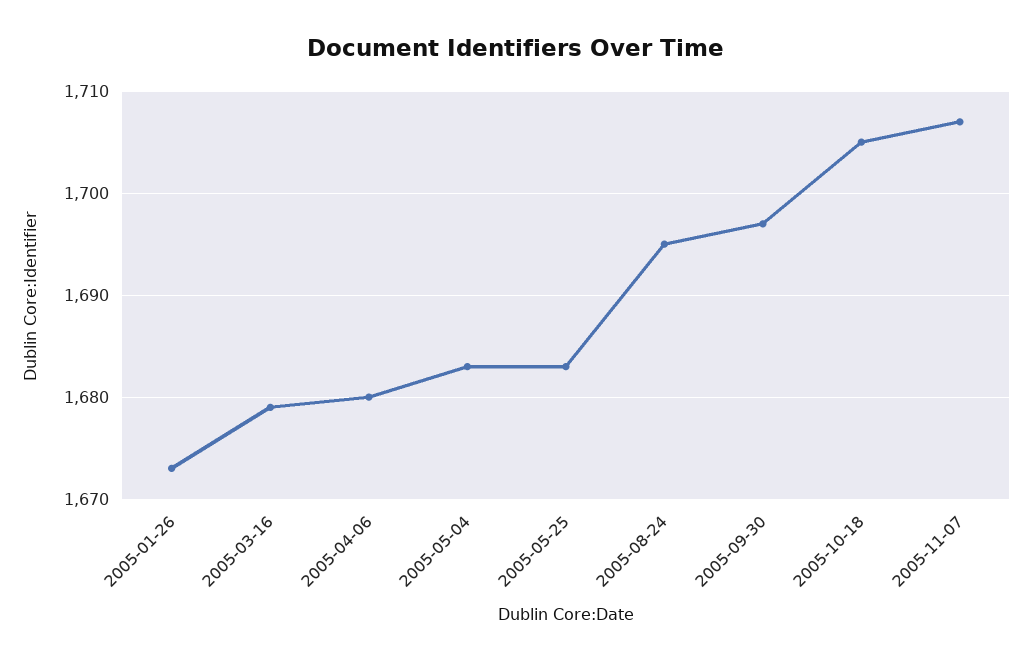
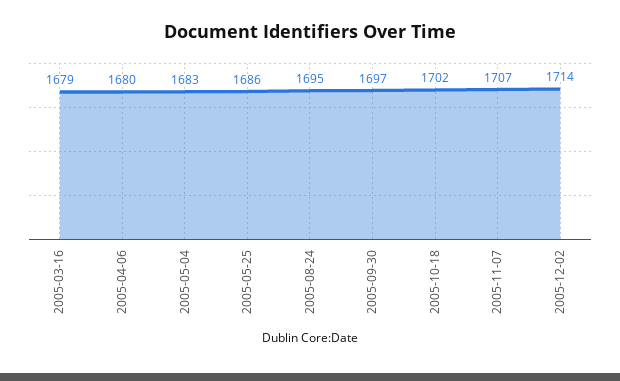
2005-01-26: 1673 -> none
2005-05-25: 1683 -> 1686
2005-10-18: 1705 -> 1702
2005-12-02: none -> 1714

